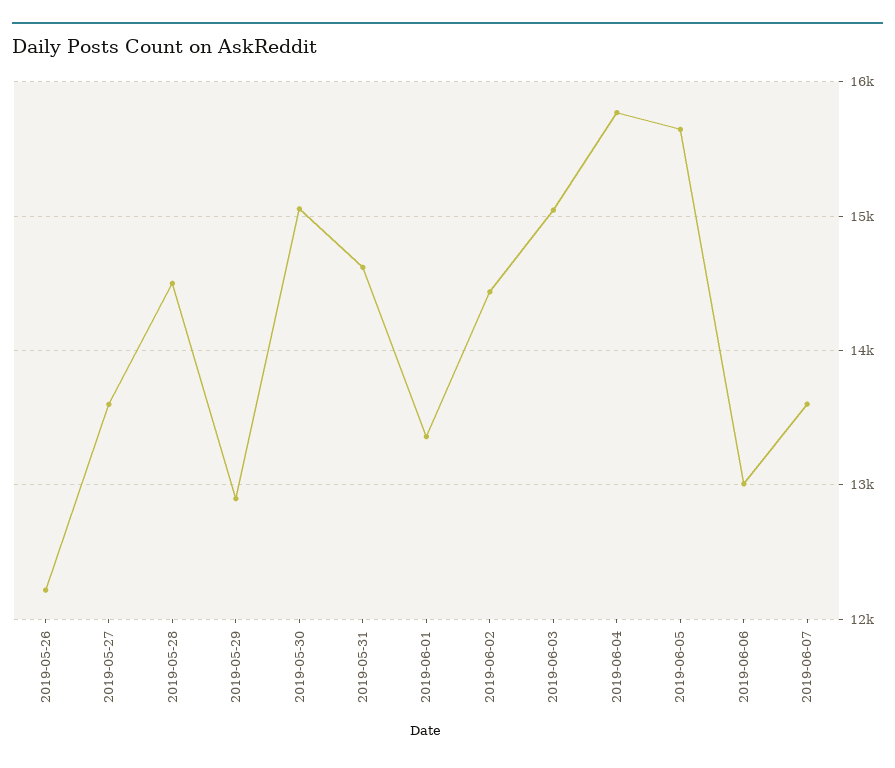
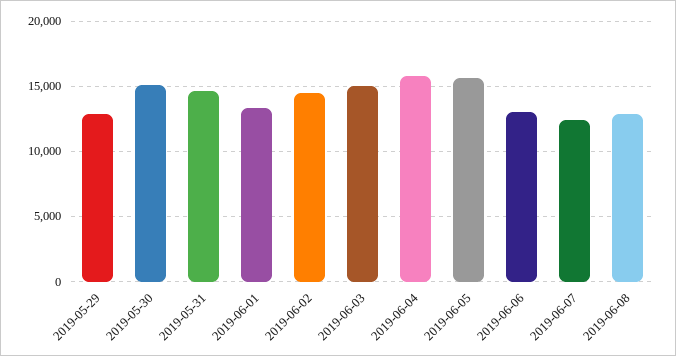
2019-05-26: 12200 -> none
2019-05-27: 13600 -> none
2019-05-28: 14500 -> none
2019-06-07: 13600 -> 12500
2019-06-08: none -> 13000

